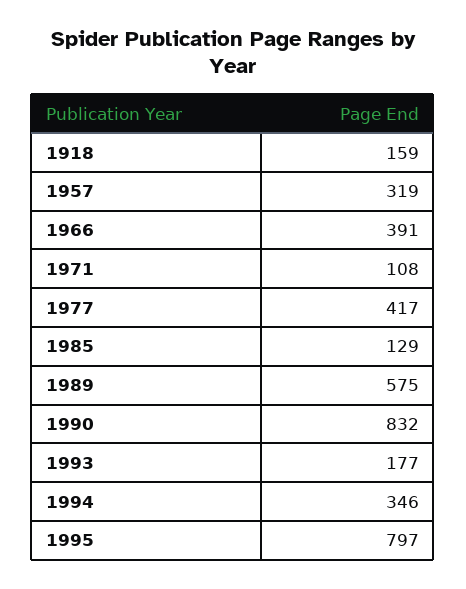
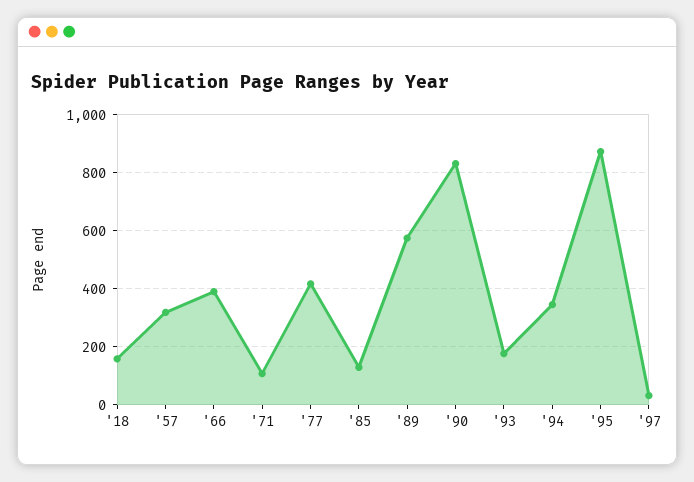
1995: 797 -> 875
'97: none -> 25

